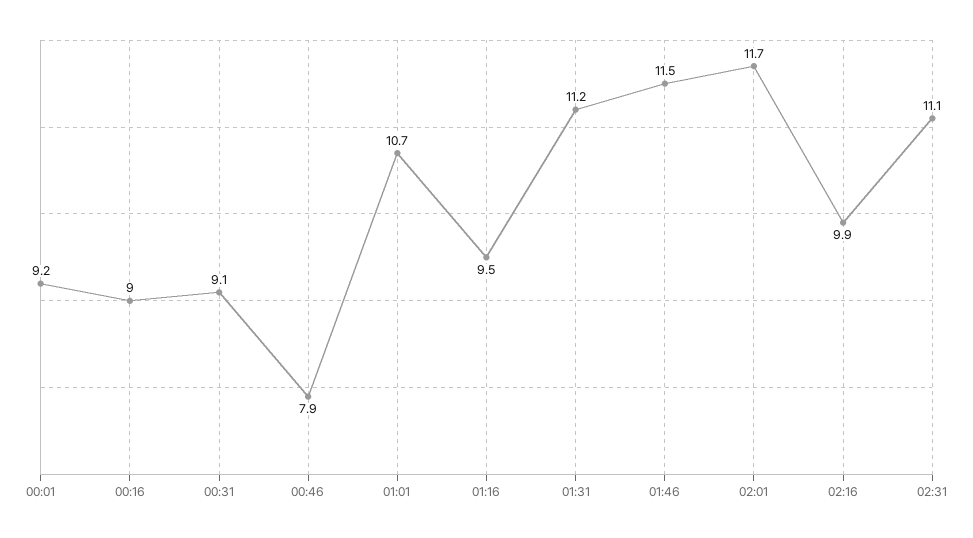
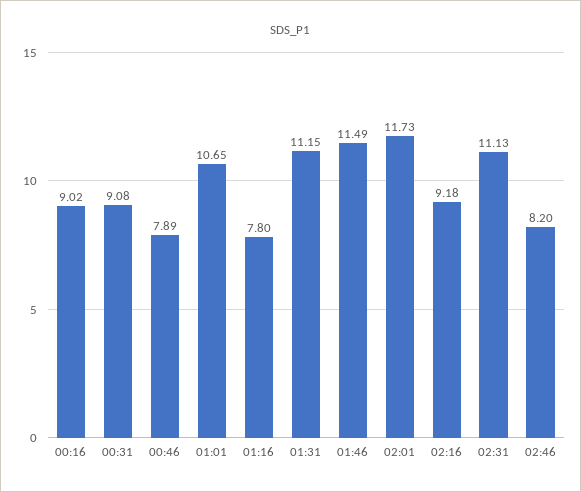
00:01: 9.2 -> none
01:16: 9.5 -> 7.8
02:16: 9.9 -> 9.18
02:46: none -> 8.2

